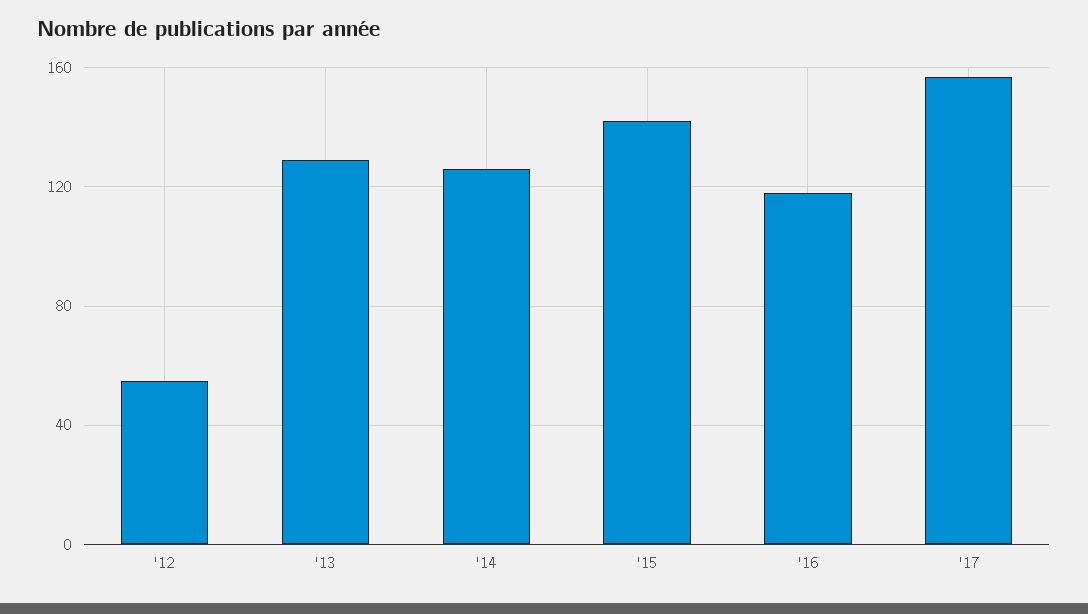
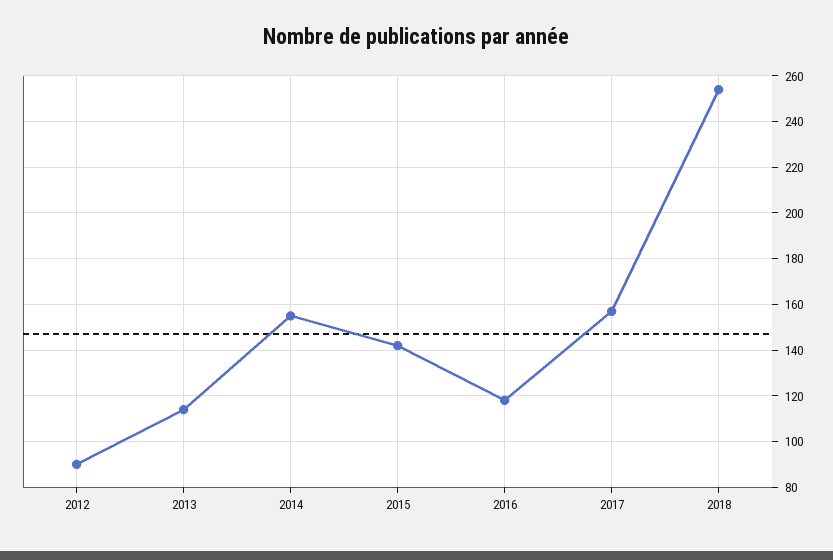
'12: 55 -> 90
'13: 130 -> 115
'14: 125 -> 155
2018: none -> 255

